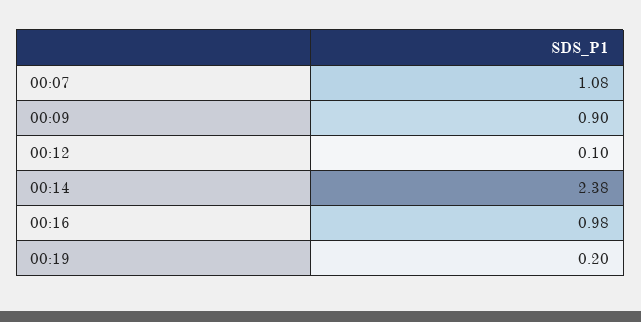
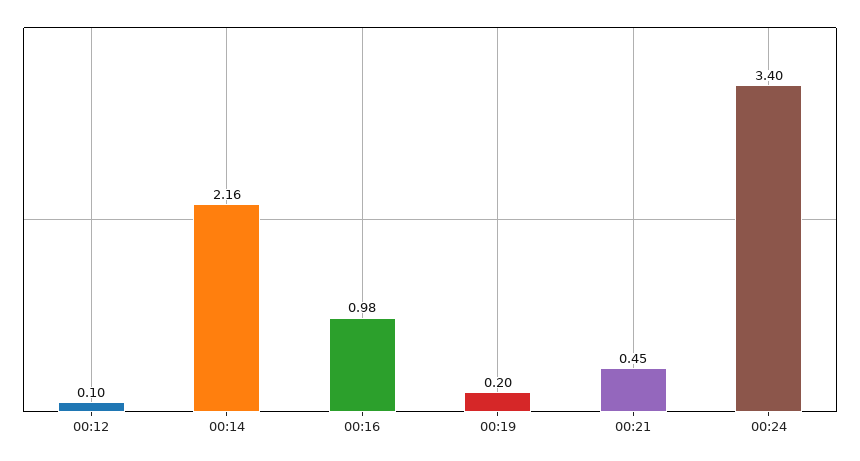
00:07: 1.08 -> none
00:09: 0.9 -> none
00:14: 2.38 -> 2.16
00:21: none -> 0.45
00:24: none -> 3.4

